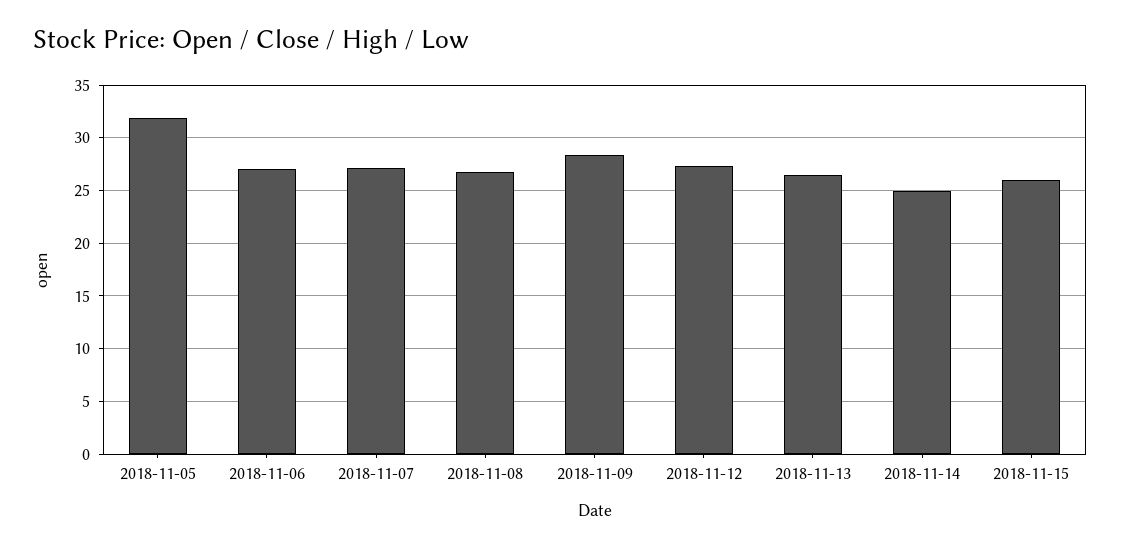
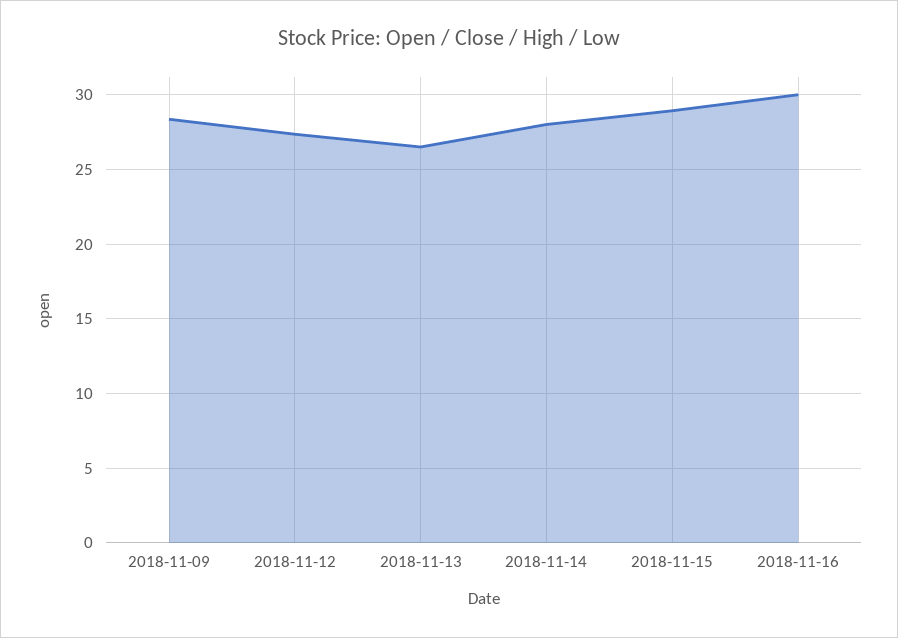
2018-11-05: 32 -> none
2018-11-06: 27 -> none
2018-11-07: 27 -> none
2018-11-08: 27 -> none
2018-11-14: 25 -> 28
2018-11-15: 26 -> 29
2018-11-16: none -> 30

